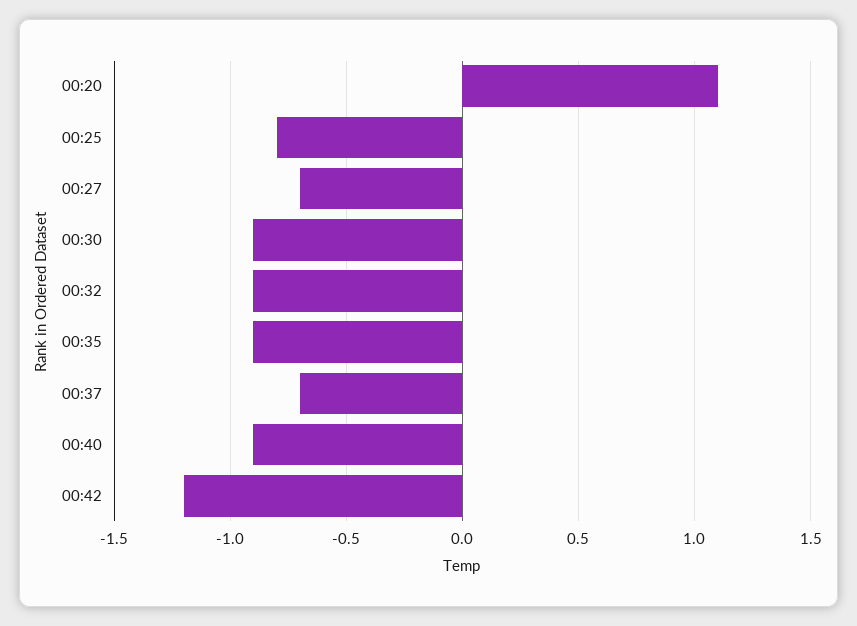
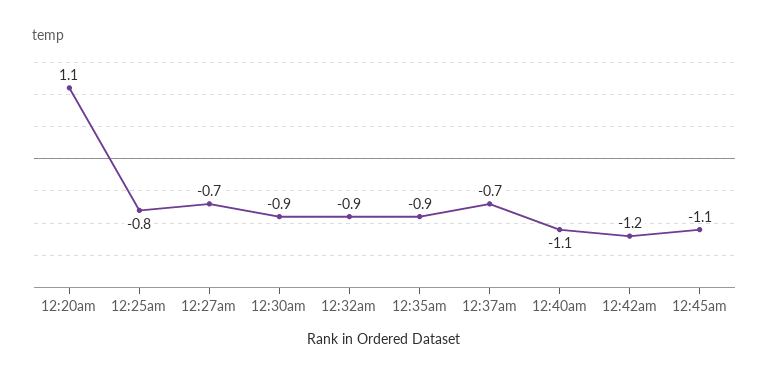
00:40: -0.9 -> -1.1
12:45am: none -> -1.1

